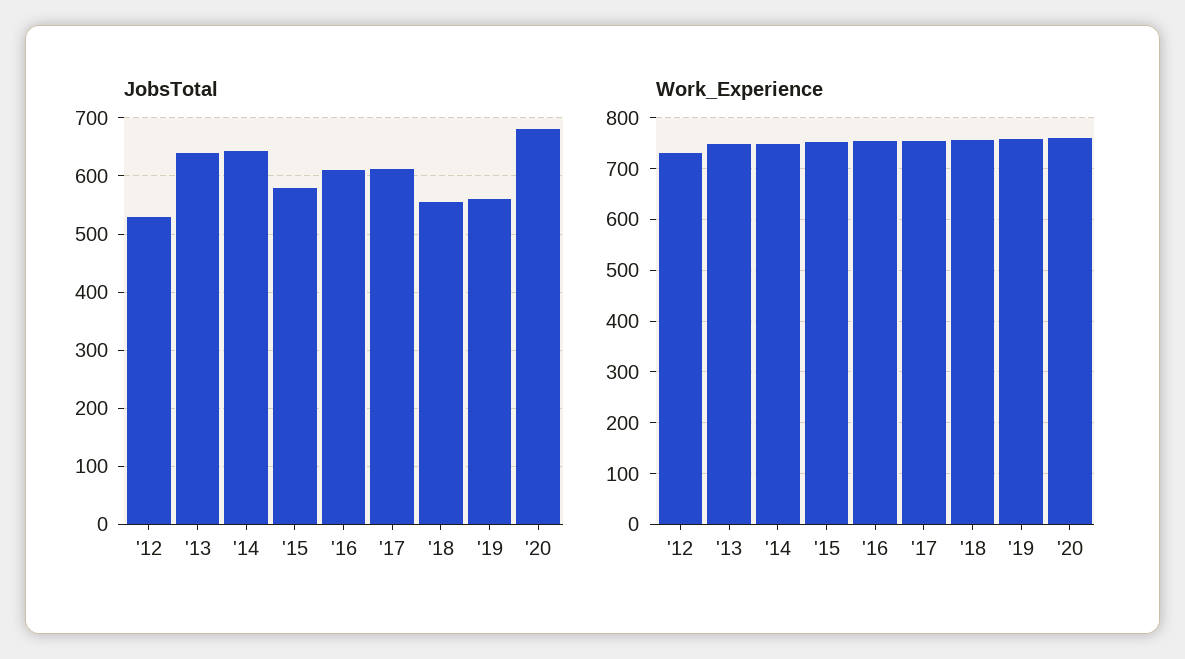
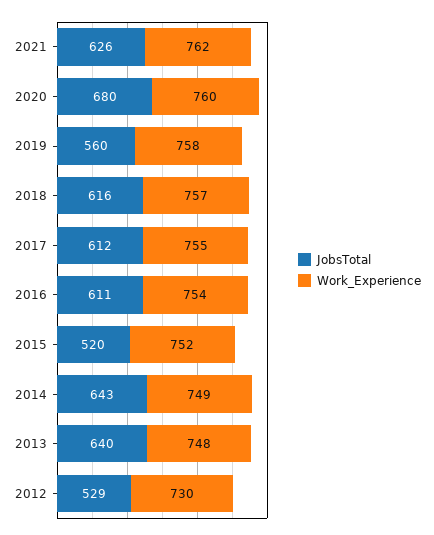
JobsTotal, '15: 580 -> 520
JobsTotal, '18: 560 -> 616
JobsTotal, 2021: none -> 626
Work_Experience, 2021: none -> 762

